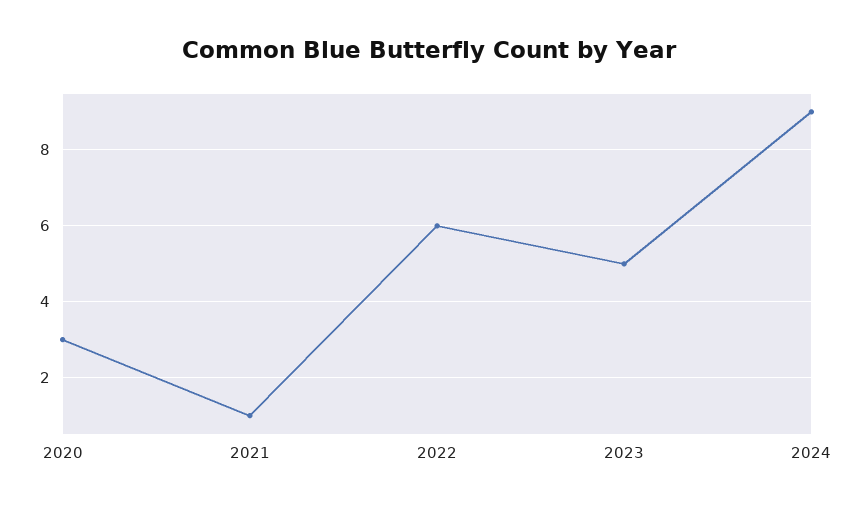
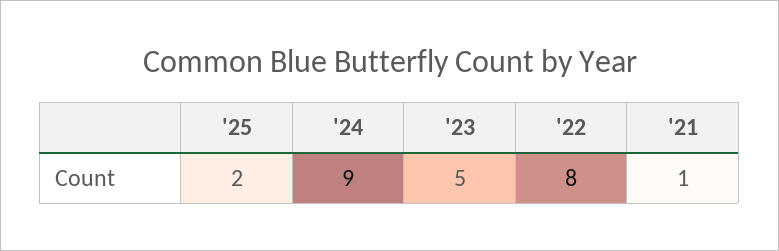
2020: 3 -> none
2022: 6 -> 8
'25: none -> 2

